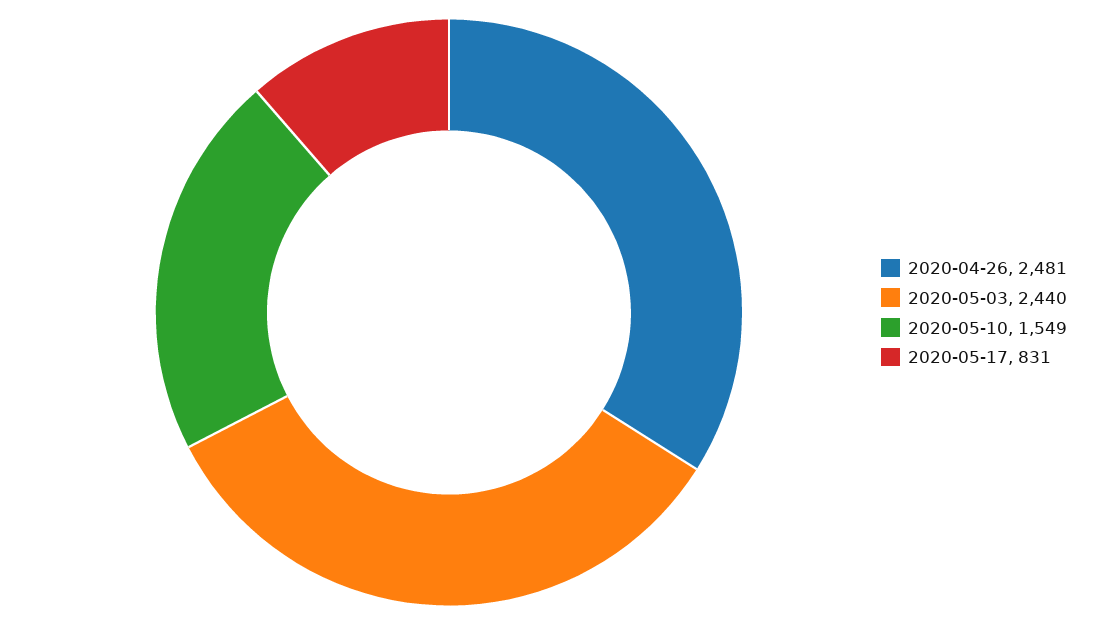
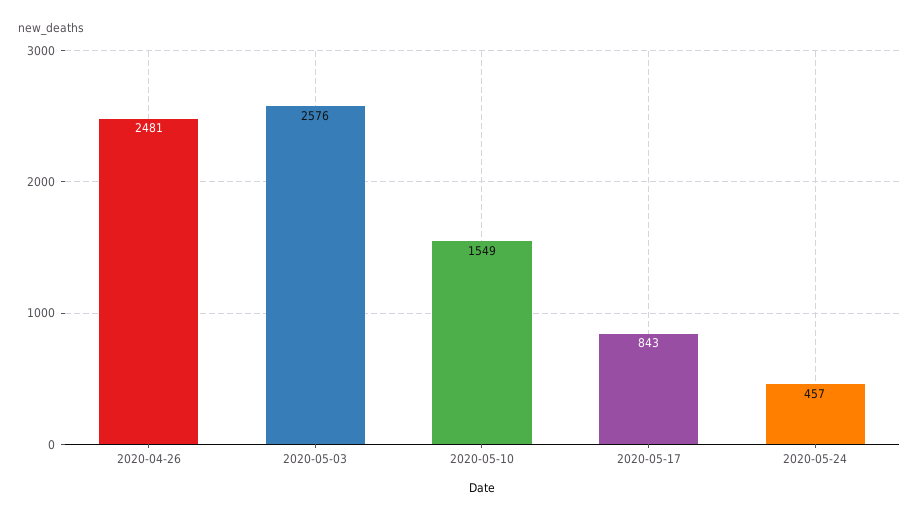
2020-05-03: 2440 -> 2576
2020-05-17: 831 -> 843
2020-05-24: none -> 457

